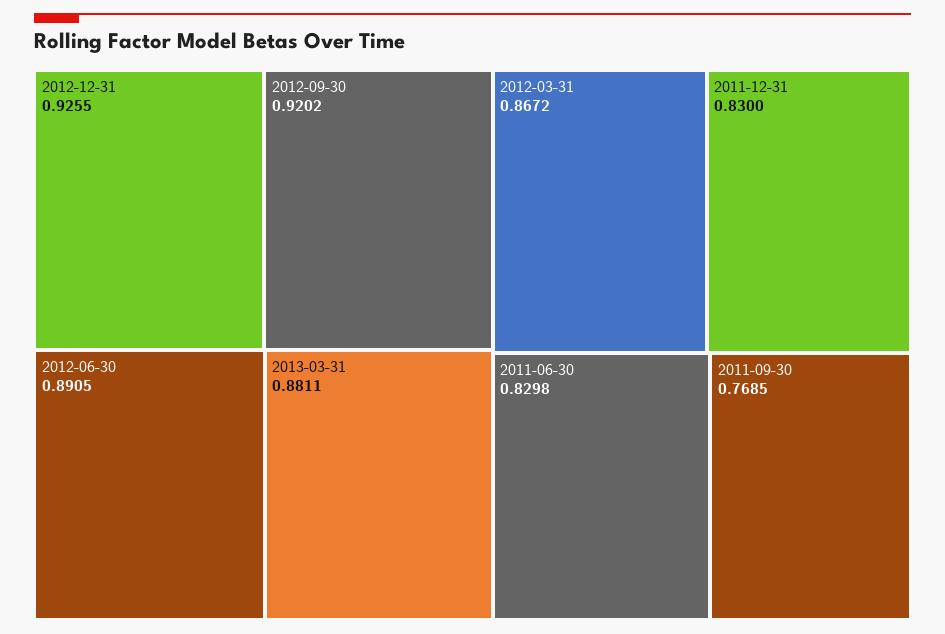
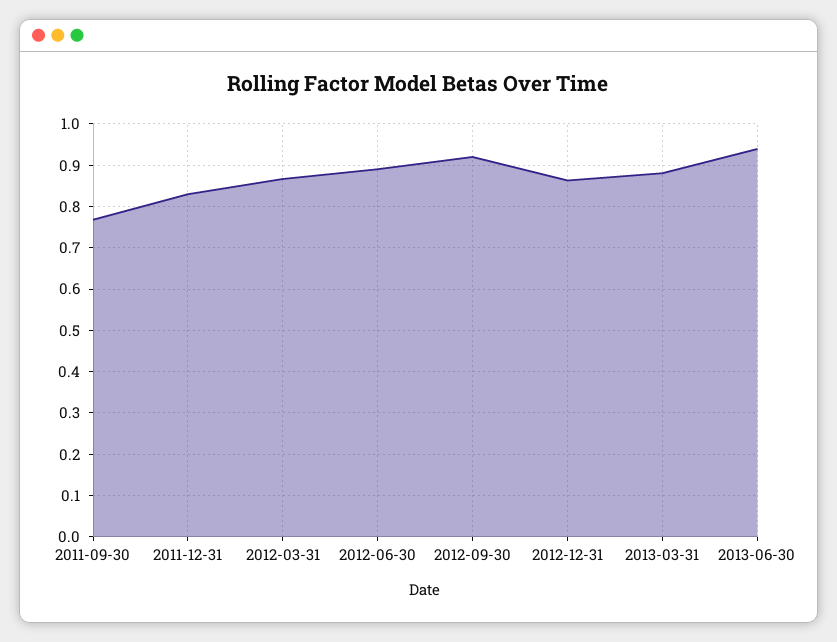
2012-12-31: 0.9255 -> 0.86
2011-06-30: 0.8298 -> none
2013-06-30: none -> 0.94

